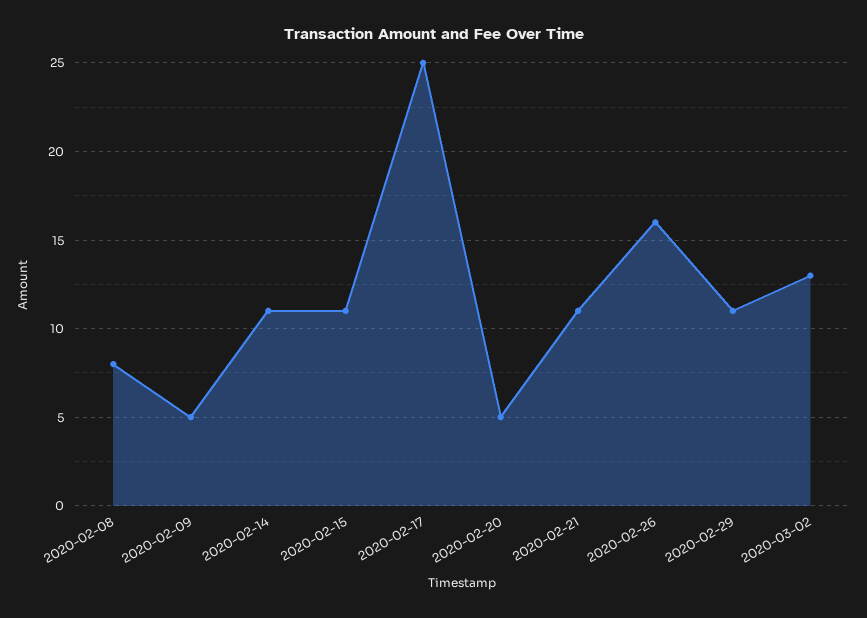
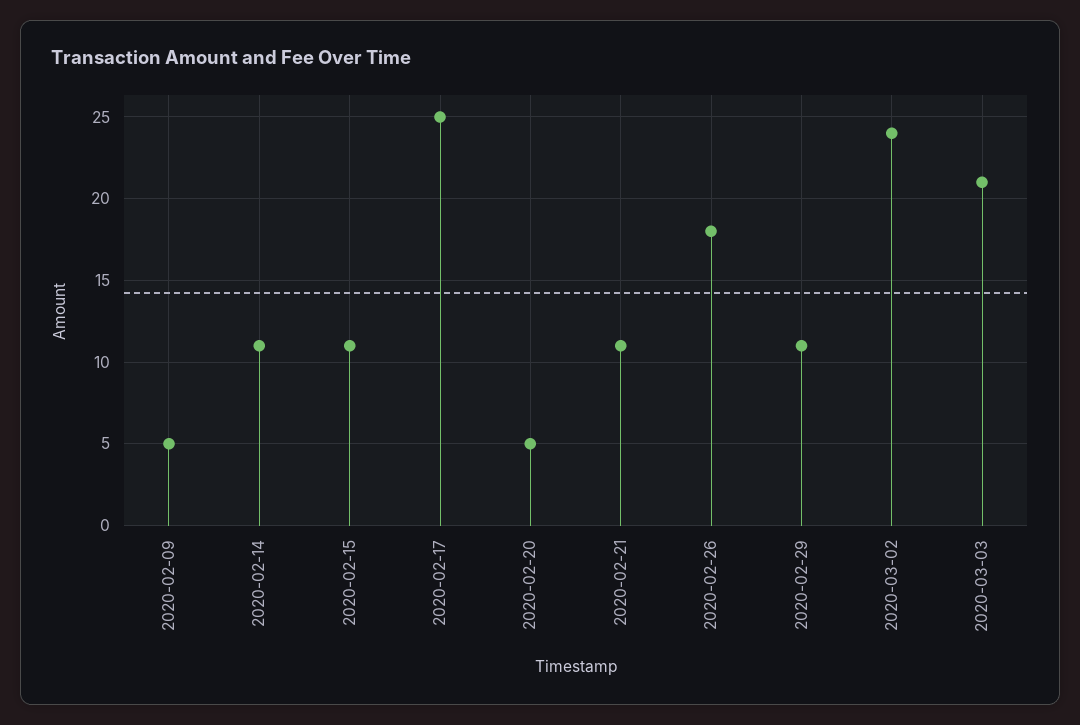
2020-02-08: 8 -> none
2020-02-26: 16 -> 18
2020-03-02: 13 -> 24
2020-03-03: none -> 21

